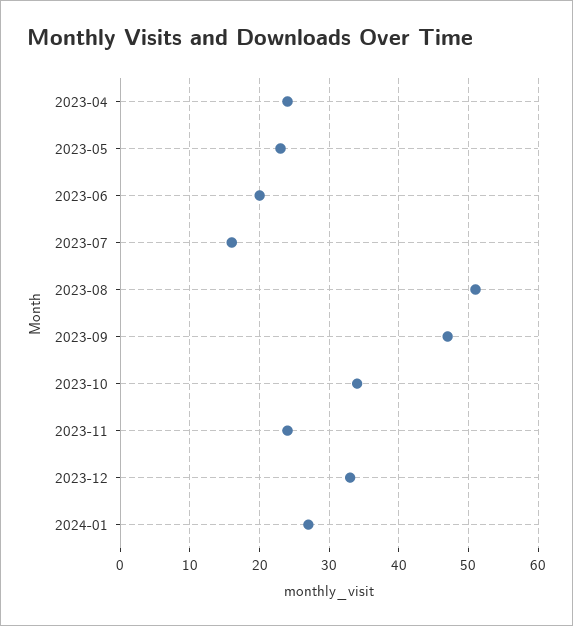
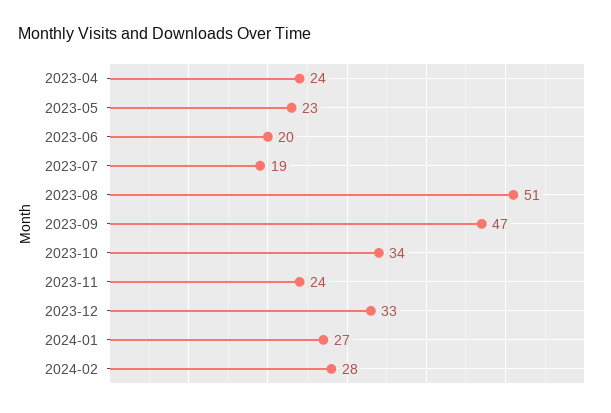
2023-07: 16 -> 19
2024-02: none -> 28

